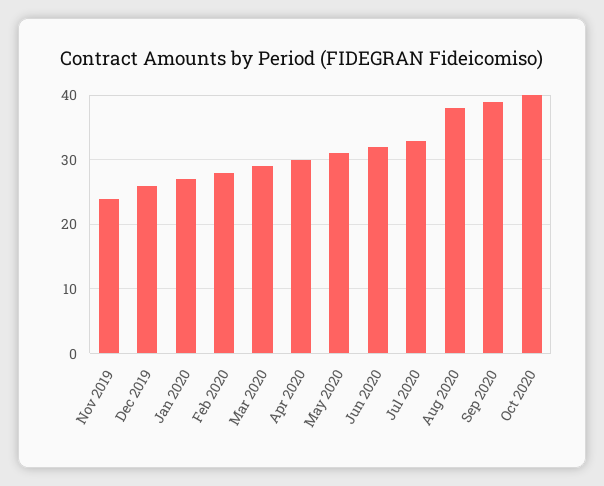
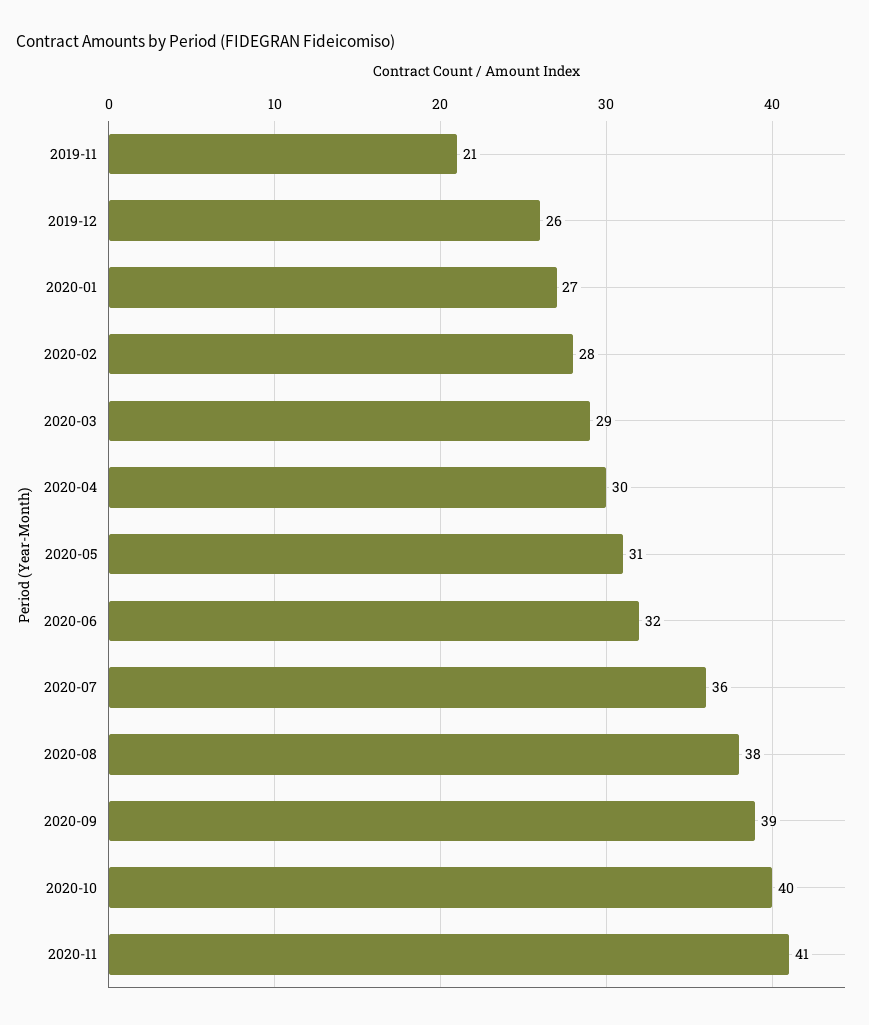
Nov 2019: 24 -> 21
Jul 2020: 33 -> 36
2020-11: none -> 41

